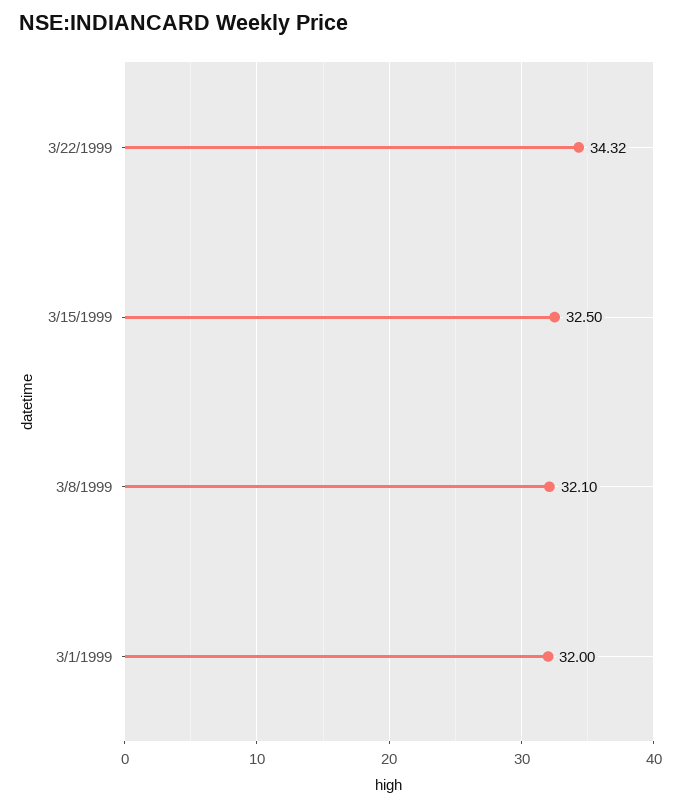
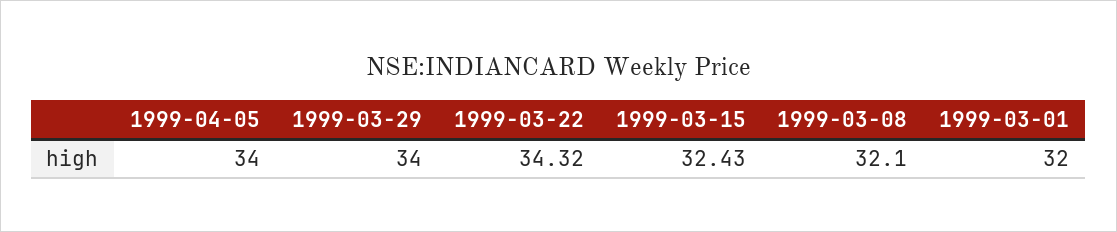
3/15/1999: 32.5 -> 32.43
1999-04-05: none -> 34
1999-03-29: none -> 34

